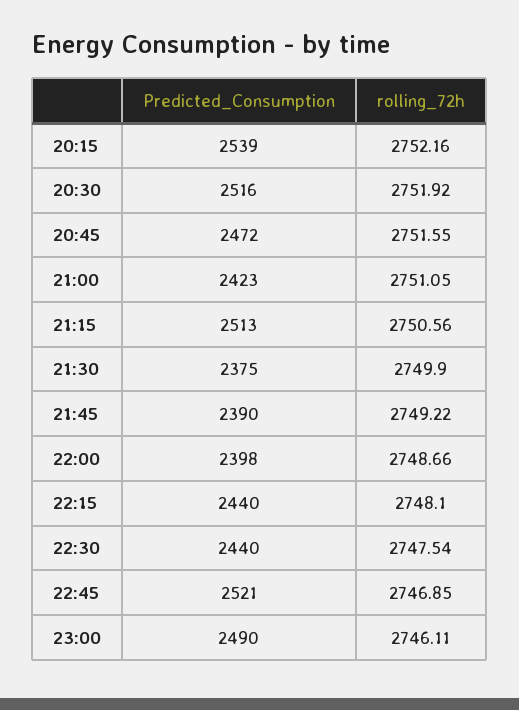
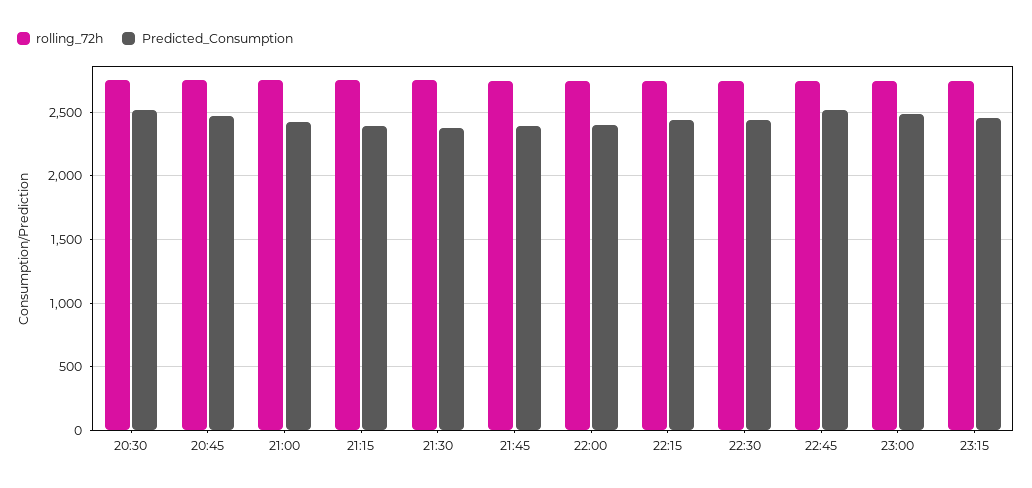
Predicted_Consumption, 20:15: 2539 -> none
rolling_72h, 20:15: 2752.16 -> none
Predicted_Consumption, 21:15: 2513 -> 2400
rolling_72h, 23:15: none -> 2750
Predicted_Consumption, 23:15: none -> 2450

